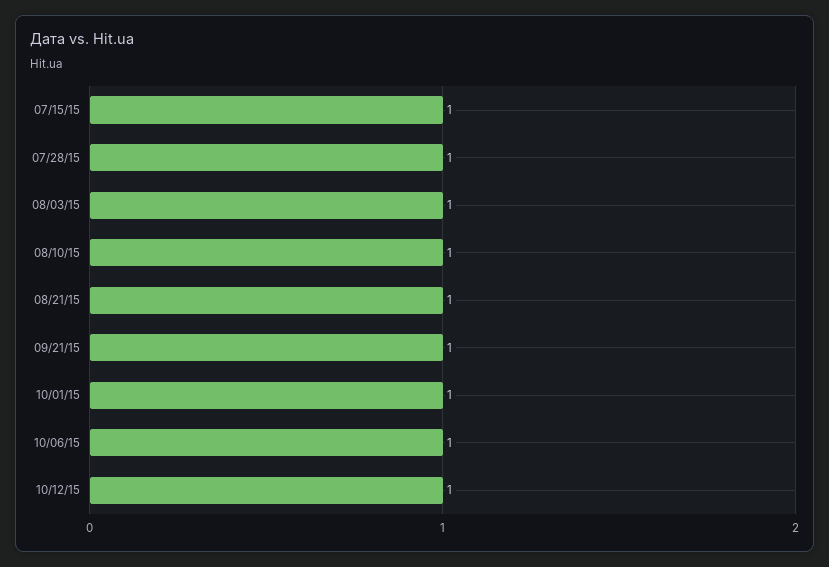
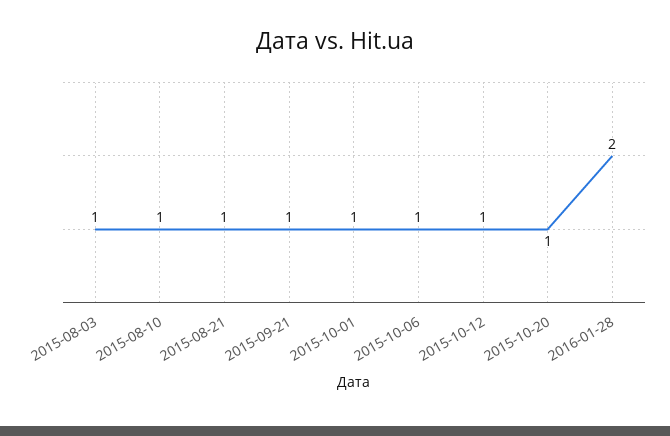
07/15/15: 1 -> none
07/28/15: 1 -> none
2015-10-20: none -> 1
2016-01-28: none -> 2

